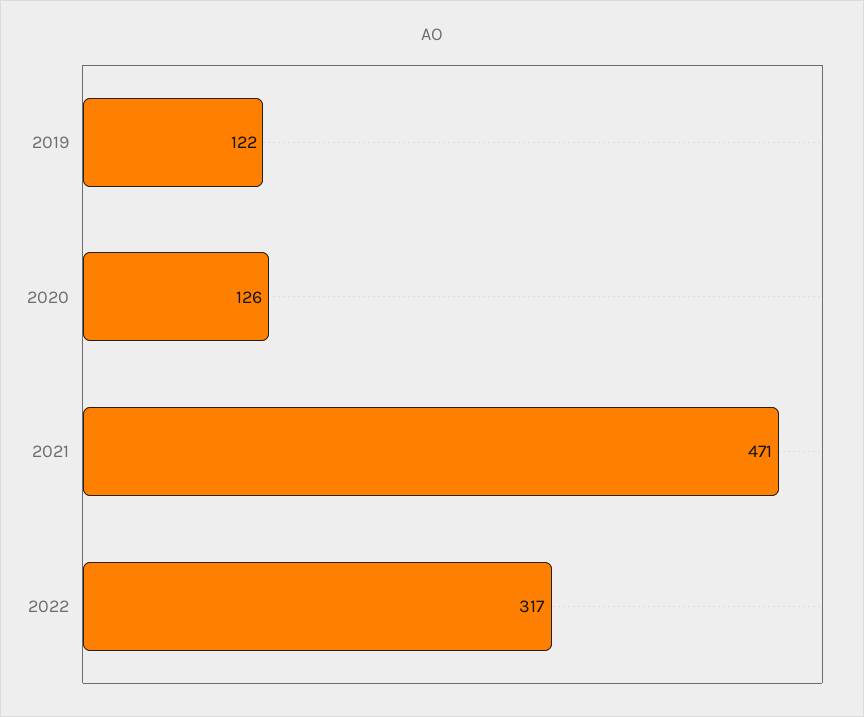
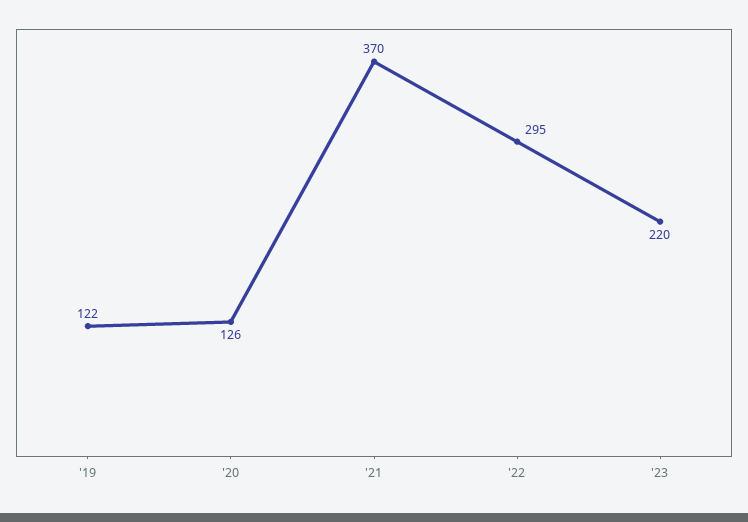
2021: 471 -> 370
2022: 317 -> 295
'23: none -> 220

